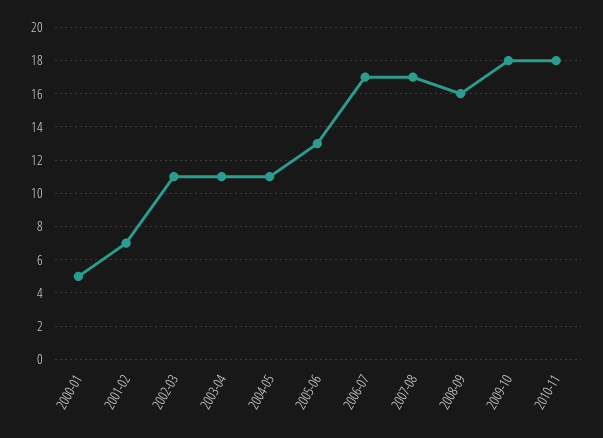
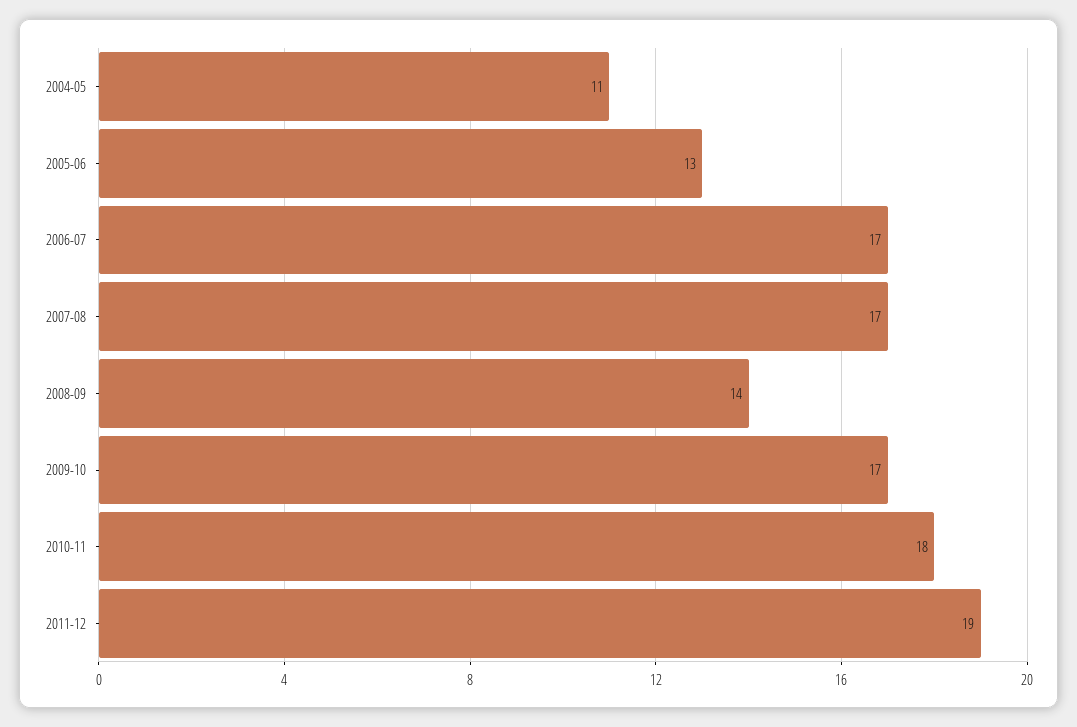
2000-01: 5 -> none
2001-02: 7 -> none
2002-03: 11 -> none
2003-04: 11 -> none
2008-09: 16 -> 14
2009-10: 18 -> 17
2011-12: none -> 19

